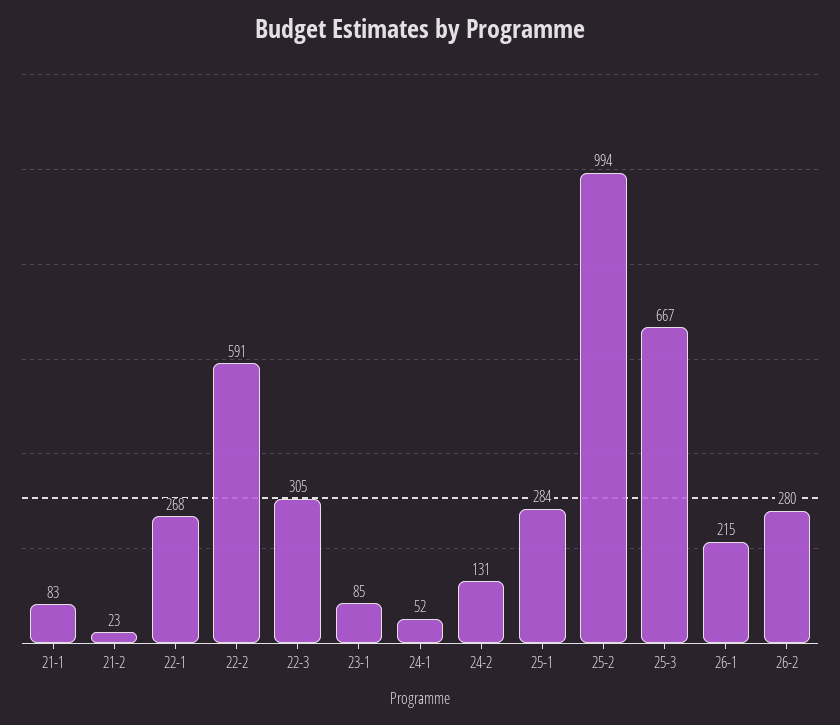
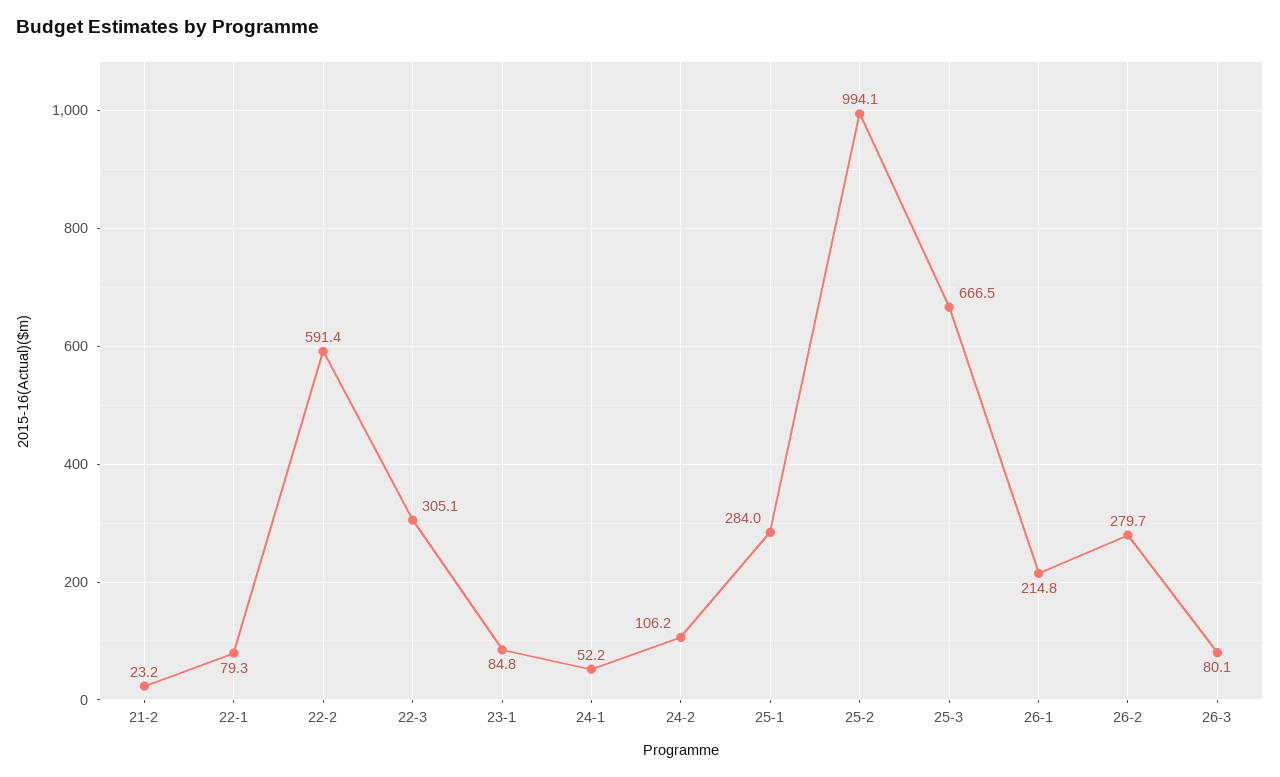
21-1: 83 -> none
22-1: 268 -> 79.3
24-2: 131 -> 106.2
26-3: none -> 80.1

